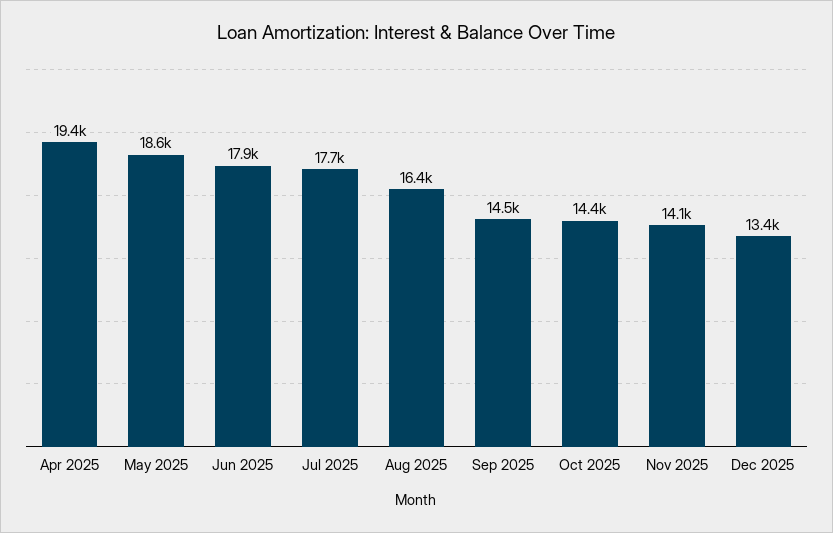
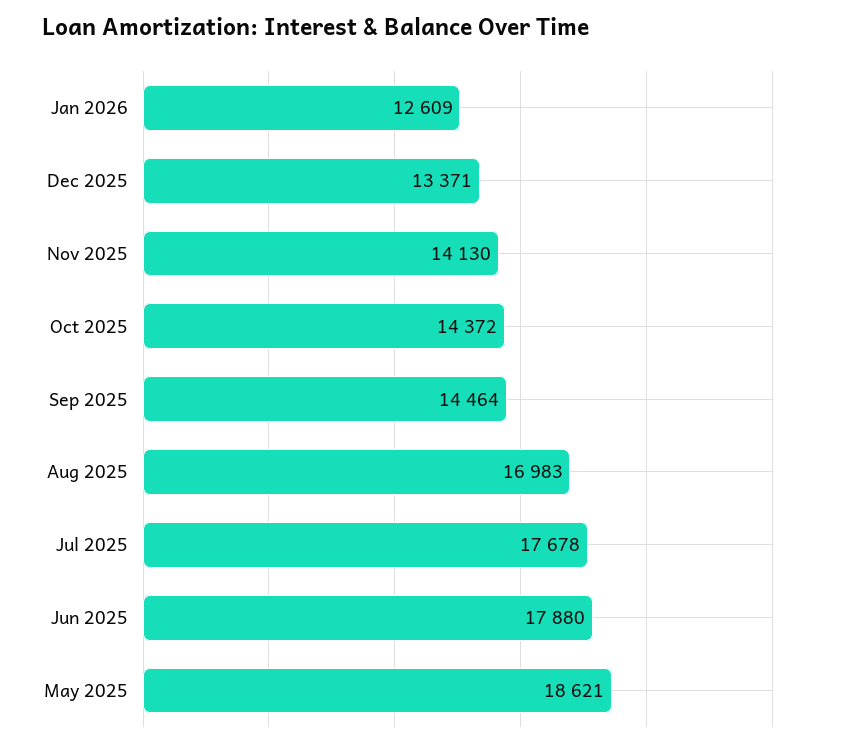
Apr 2025: 19400 -> none
Aug 2025: 16400 -> 16983
Jan 2026: none -> 12609

